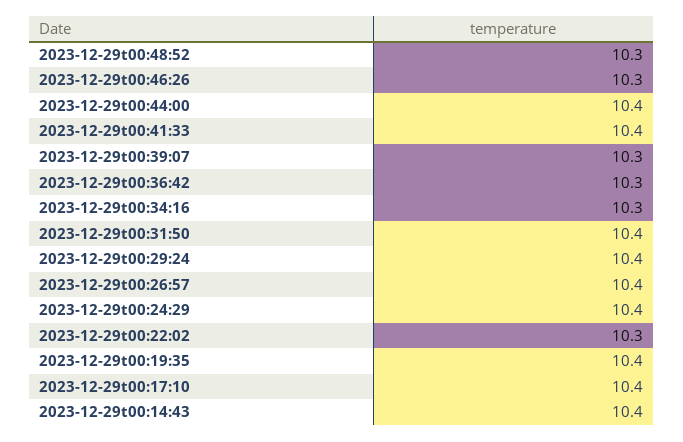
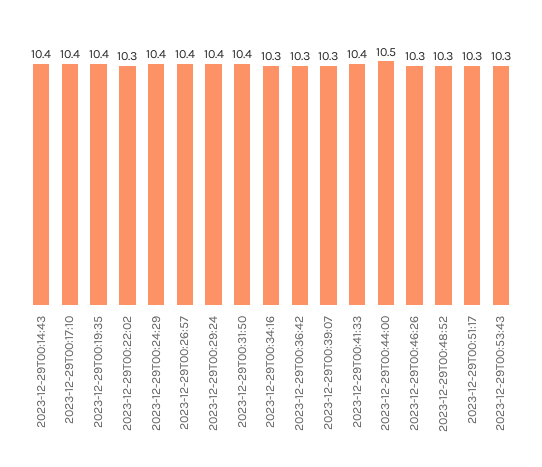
2023-12-29t00:44:00: 10.4 -> 10.5
2023-12-29T00:51:17: none -> 10.3
2023-12-29T00:53:43: none -> 10.3

